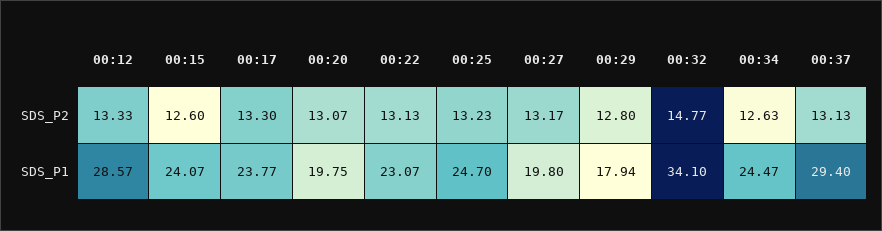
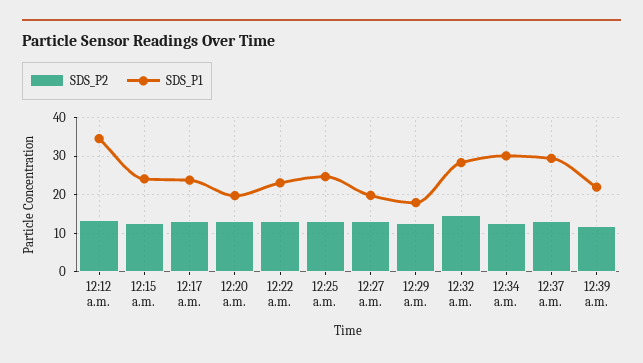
SDS_P1, 00:12: 28.57 -> 34
SDS_P1, 00:32: 34.1 -> 28
SDS_P1, 00:34: 24.47 -> 30
SDS_P2, 12:39 a.m.: none -> 12
SDS_P1, 12:39 a.m.: none -> 22

